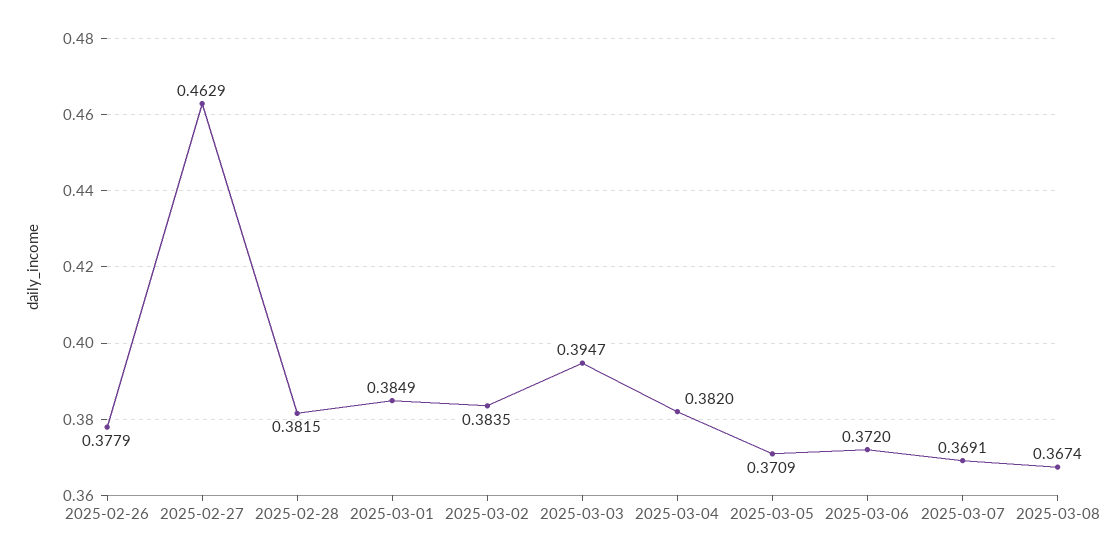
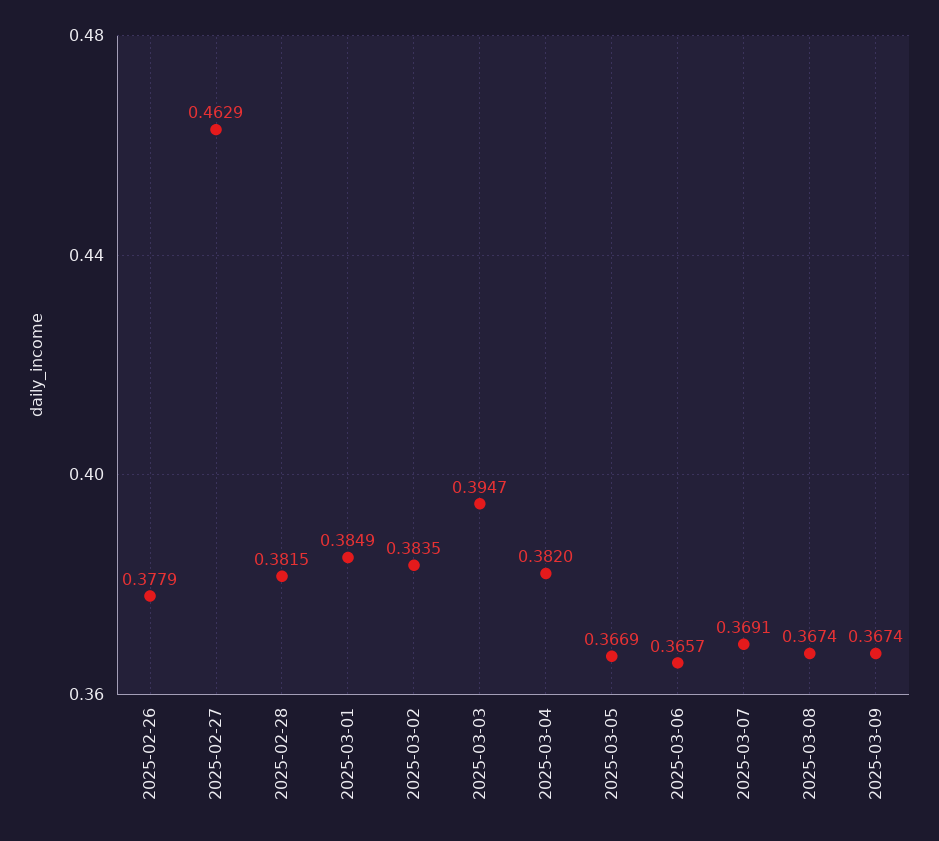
2025-03-05: 0.3709 -> 0.3669
2025-03-06: 0.372 -> 0.3657
2025-03-09: none -> 0.3674

